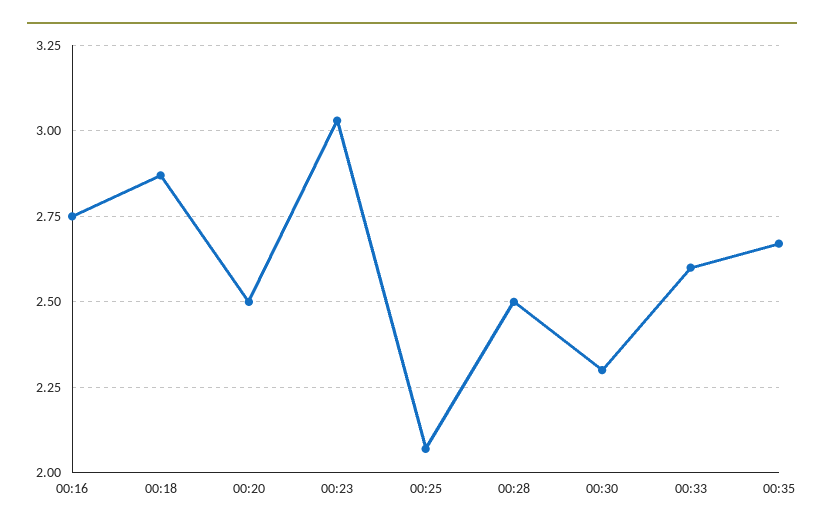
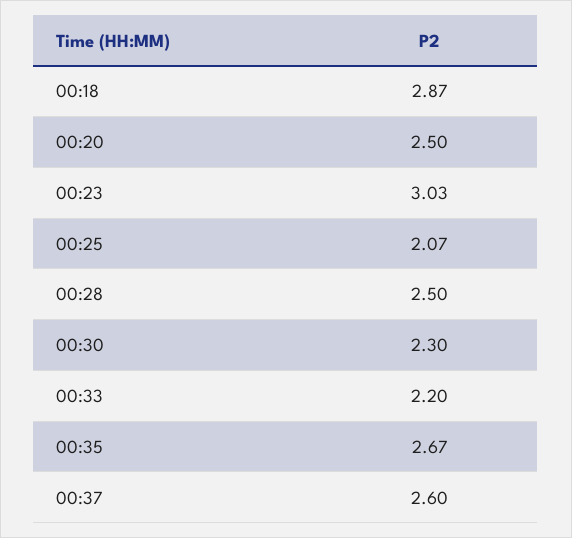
00:16: 2.75 -> none
00:33: 2.6 -> 2.2
00:37: none -> 2.6

